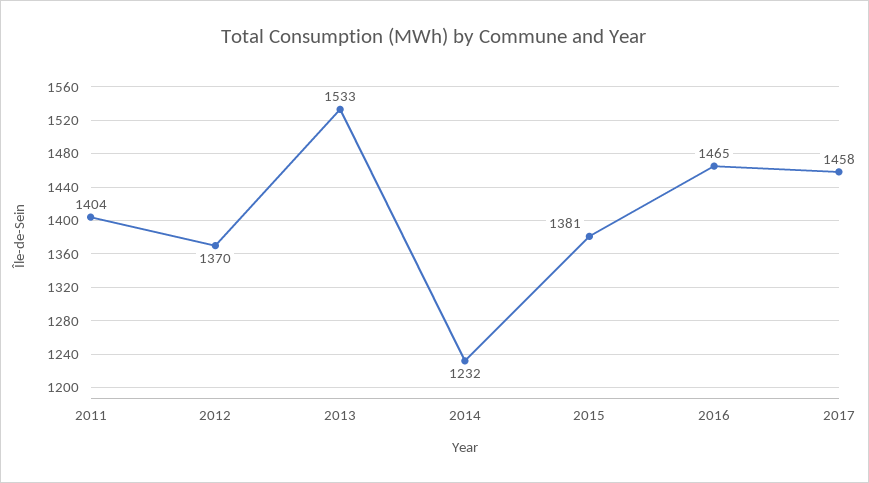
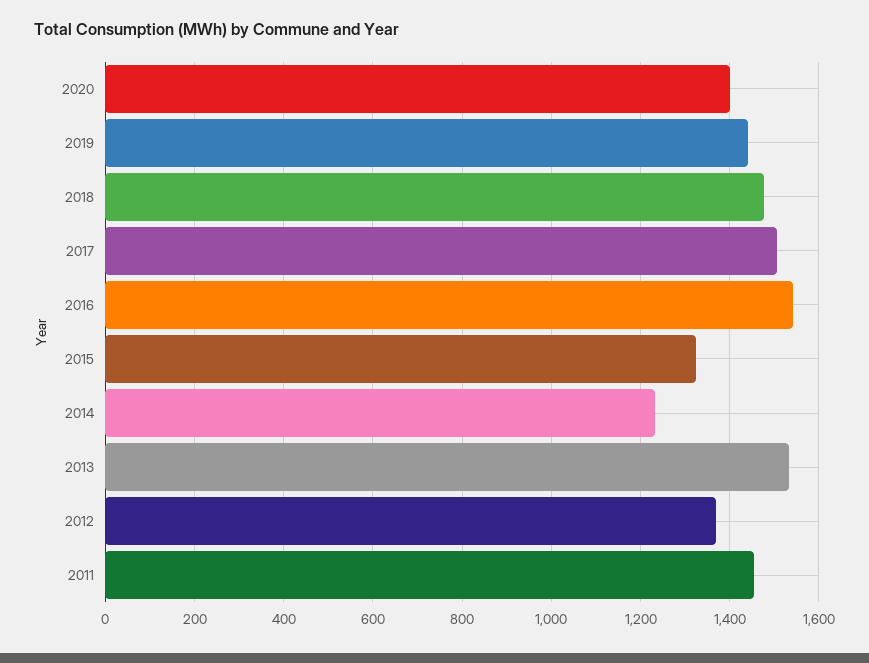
2011: 1404 -> 1460
2015: 1381 -> 1320
2016: 1465 -> 1540
2017: 1458 -> 1500
2020: none -> 1400
2019: none -> 1440
2018: none -> 1480

